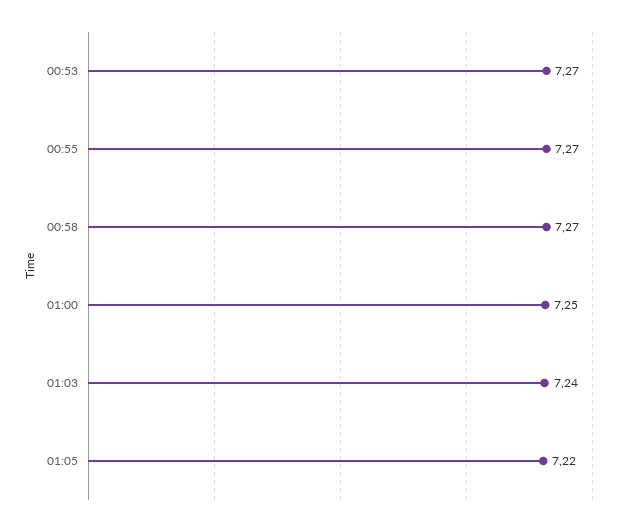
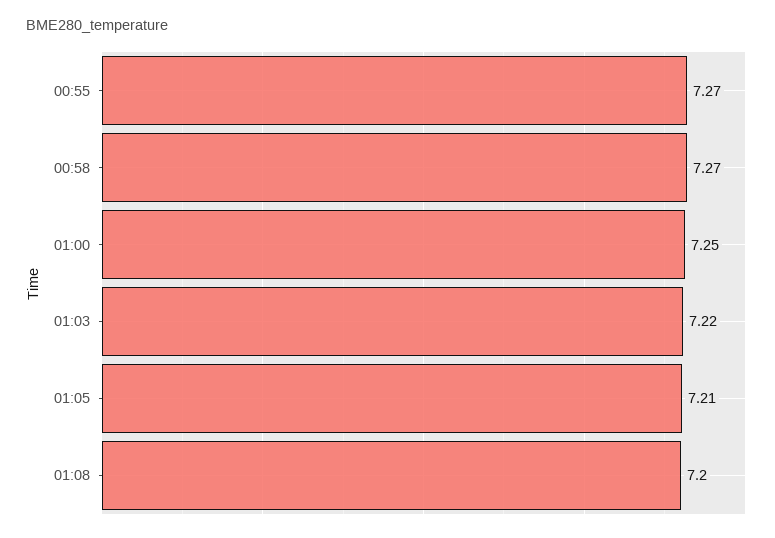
00:53: 7.27 -> none
01:03: 7.24 -> 7.22
01:05: 7.22 -> 7.21
01:08: none -> 7.2

